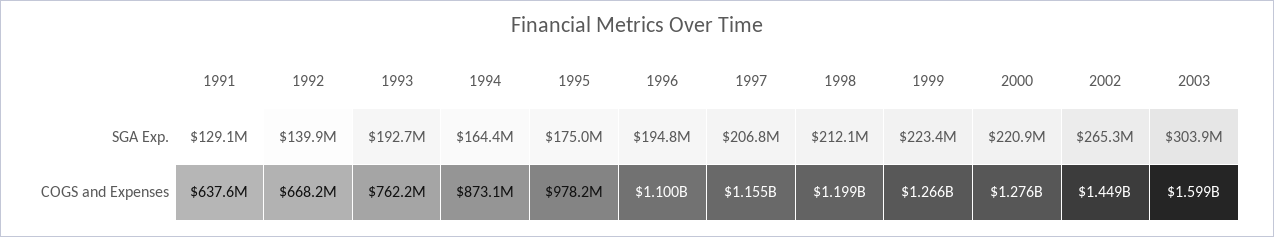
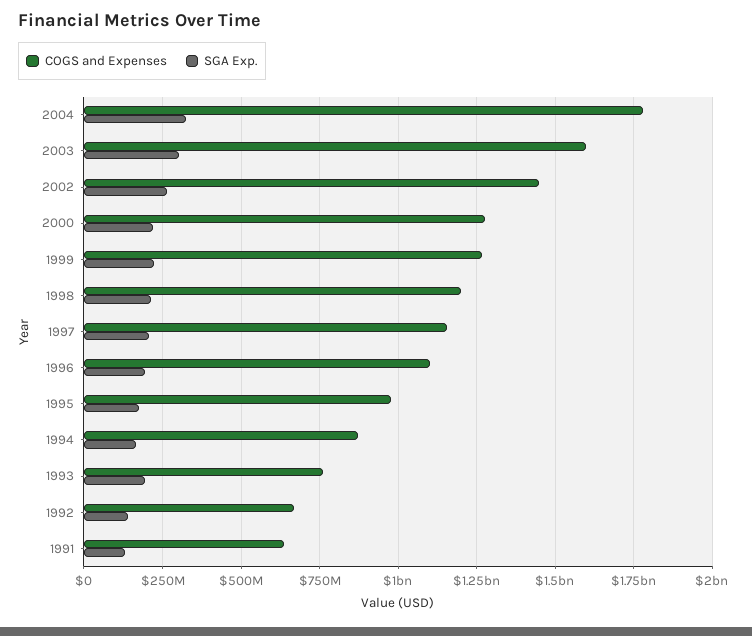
COGS and Expenses, 2004: none -> 1775000000
SGA Exp., 2004: none -> 325000000

